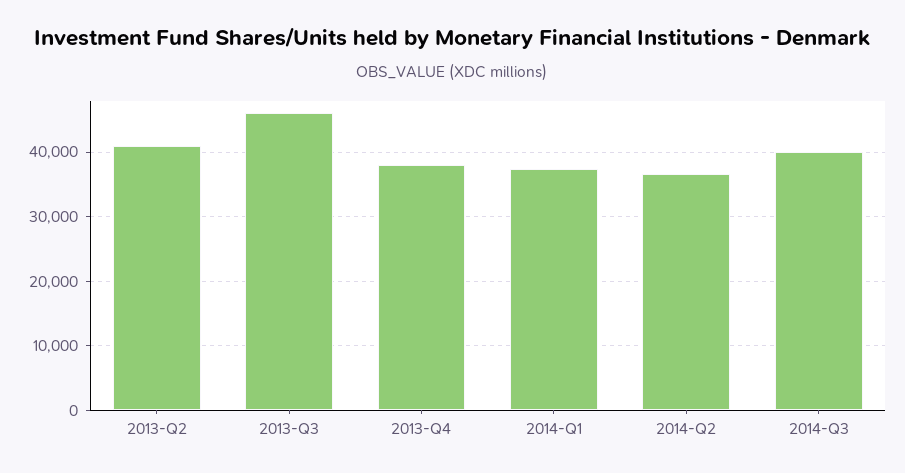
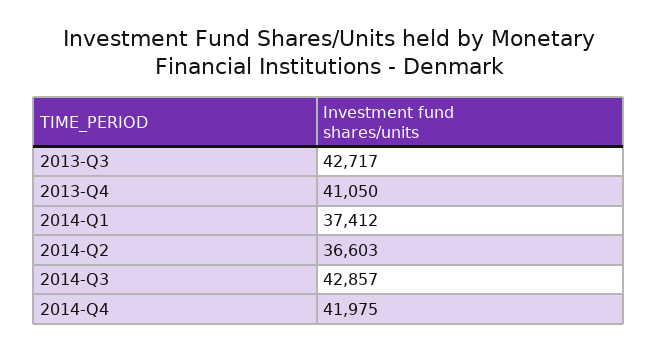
2013-Q2: 41000 -> none
2013-Q3: 46000 -> 42717
2013-Q4: 38000 -> 41050
2014-Q3: 40000 -> 42857
2014-Q4: none -> 41975

